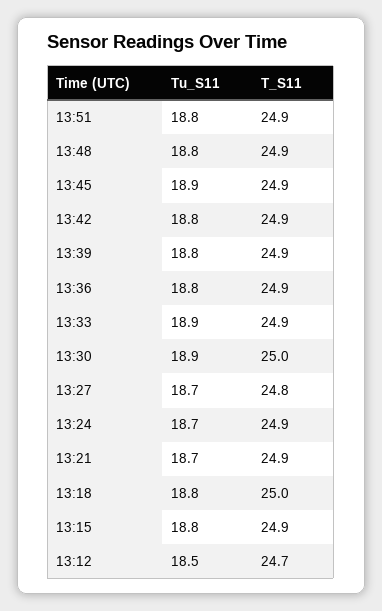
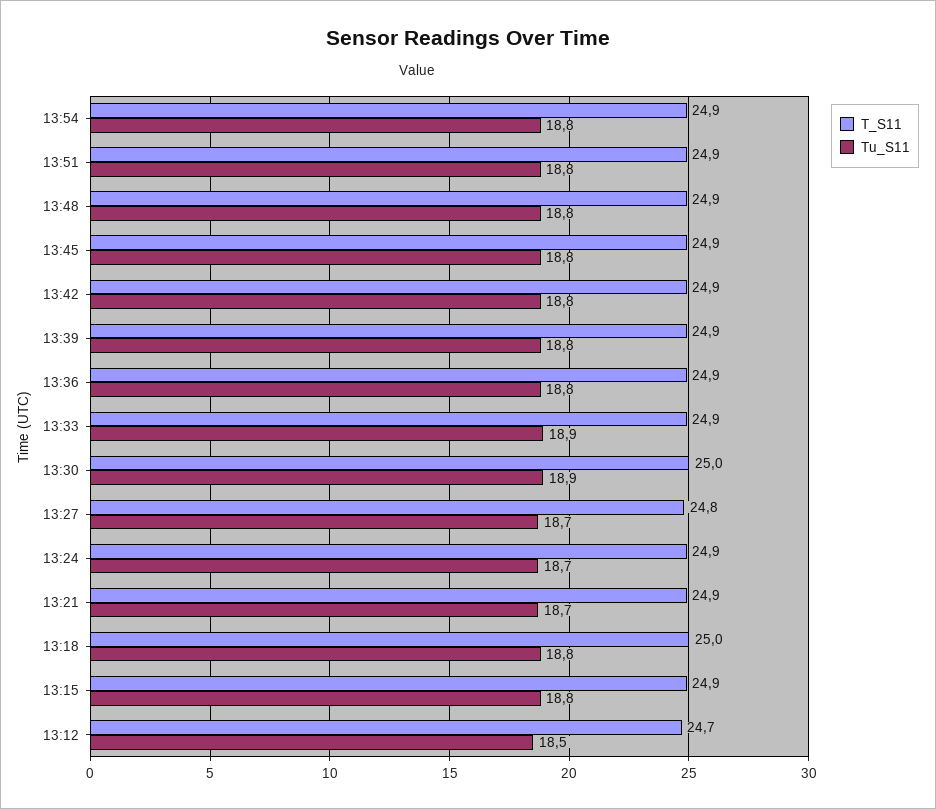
Tu_S11, 13:45: 18.9 -> 18.8
T_S11, 13:54: none -> 24.9
Tu_S11, 13:54: none -> 18.8

